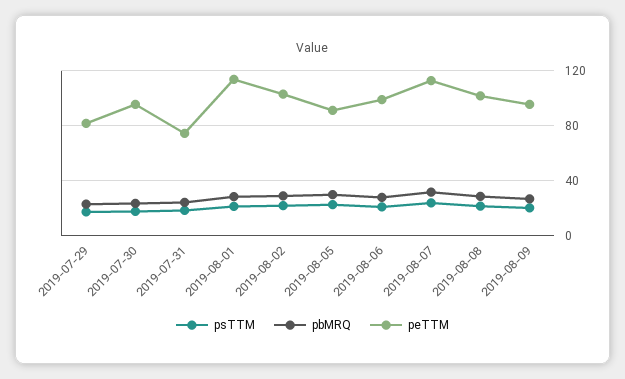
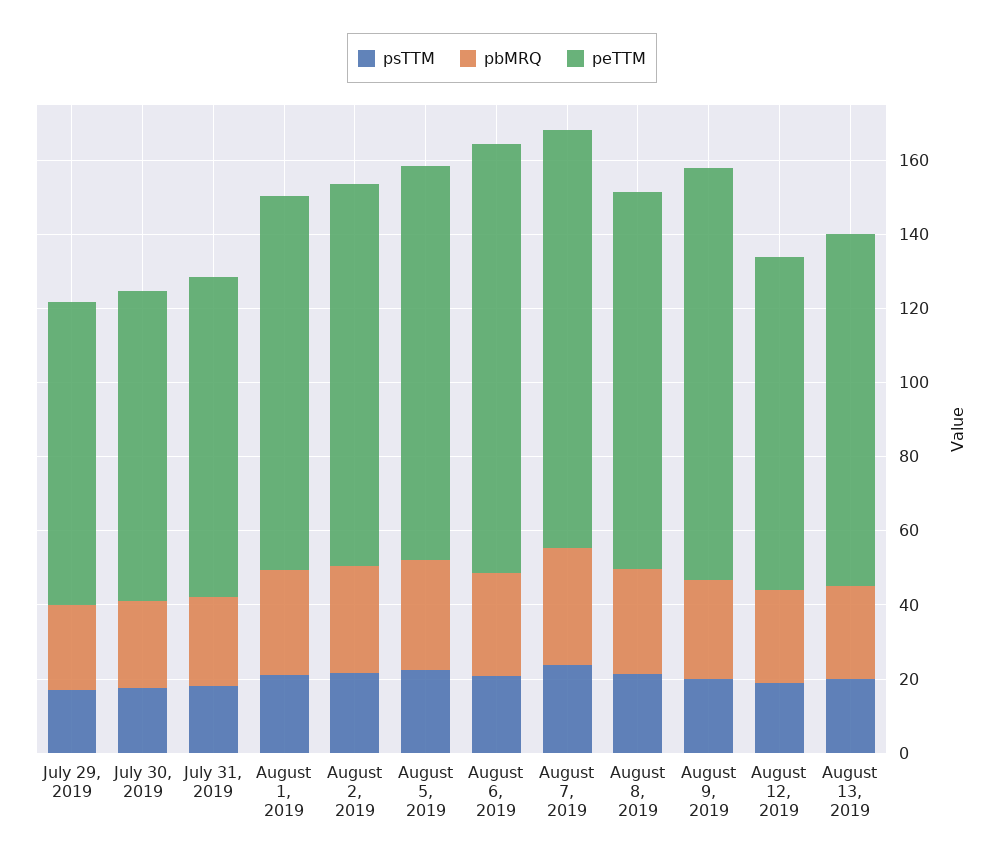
peTTM, 2019-07-30: 95 -> 85
peTTM, 2019-07-31: 75 -> 85
peTTM, 2019-08-01: 115 -> 100
peTTM, 2019-08-05: 90 -> 105
peTTM, 2019-08-06: 100 -> 115
peTTM, 2019-08-09: 95 -> 110
psTTM, August 12, 2019: none -> 20
pbMRQ, August 12, 2019: none -> 25
peTTM, August 12, 2019: none -> 90
psTTM, August 13, 2019: none -> 20
pbMRQ, August 13, 2019: none -> 25
peTTM, August 13, 2019: none -> 95

